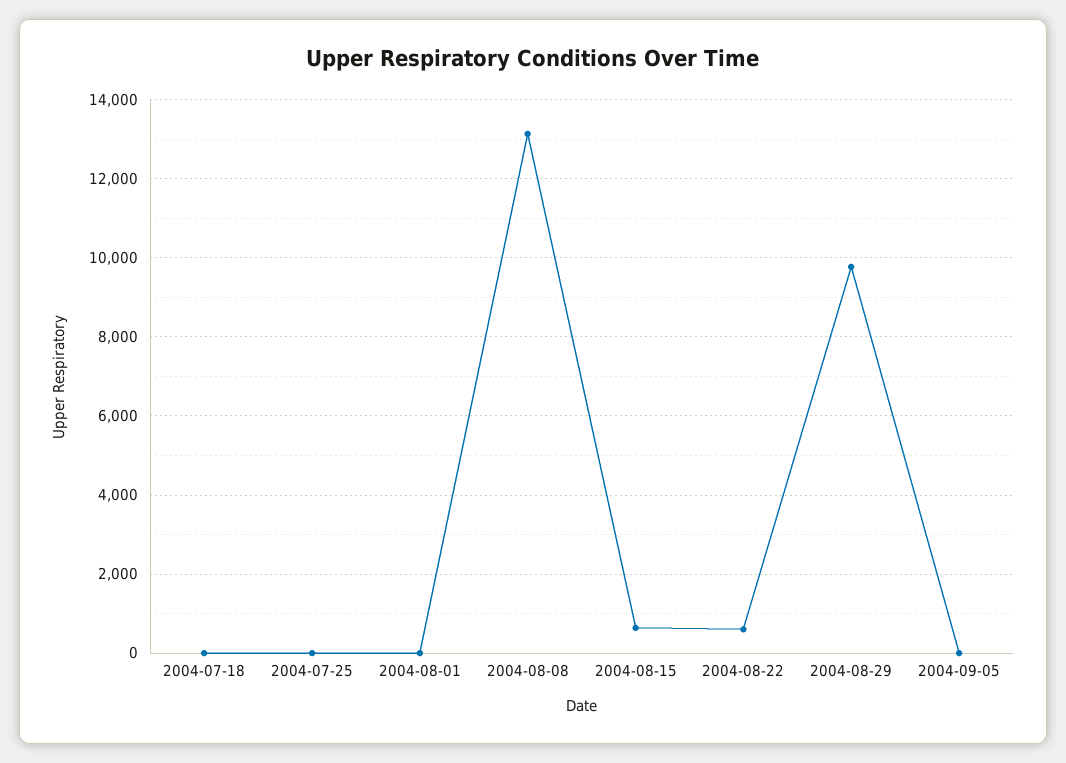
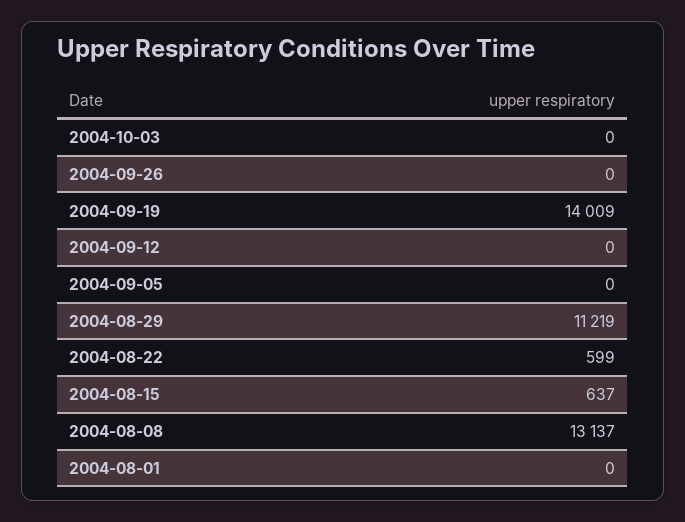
2004-07-18: 0 -> none
2004-07-25: 0 -> none
2004-08-29: 9800 -> 11219
2004-10-03: none -> 0
2004-09-26: none -> 0
2004-09-19: none -> 14009
2004-09-12: none -> 0

